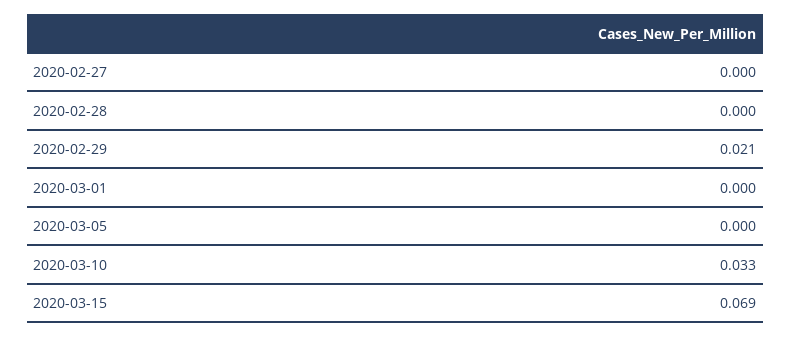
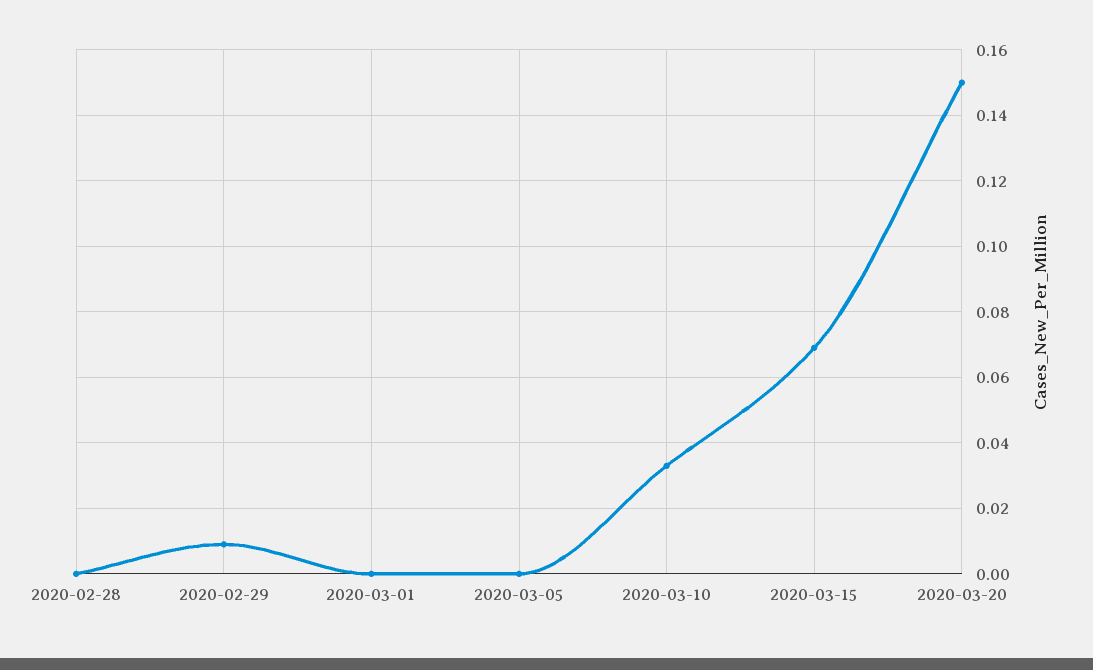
2020-02-27: 0 -> none
2020-02-29: 0.021 -> 0.01
2020-03-20: none -> 0.15

